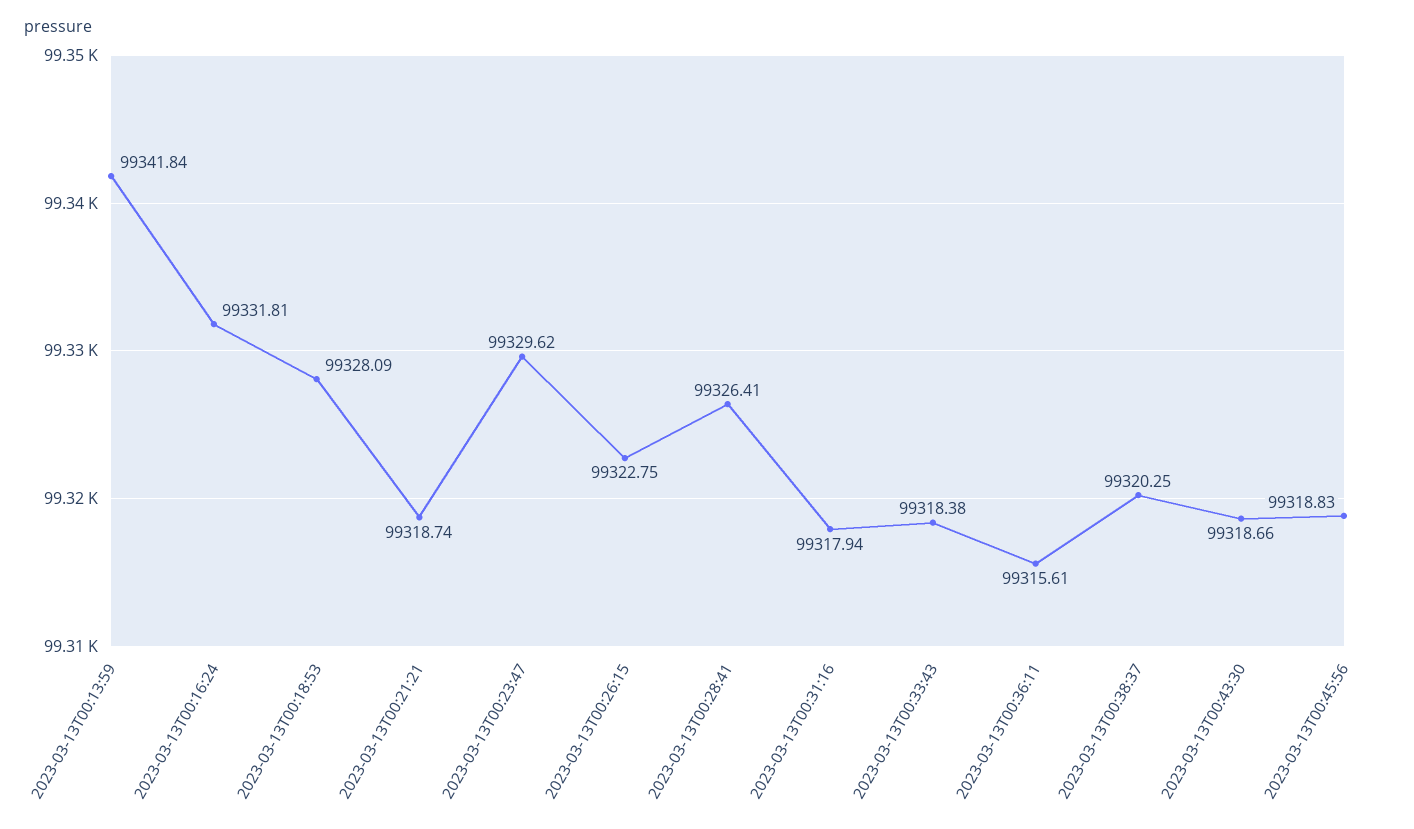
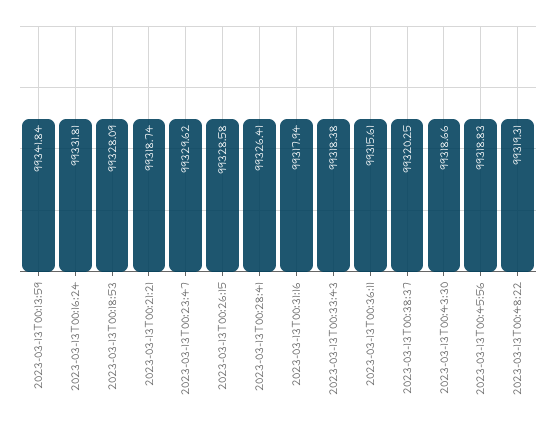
2023-03-13T00:26:15: 99322.75 -> 99328.58
2023-03-13T00:48:22: none -> 99319.31

